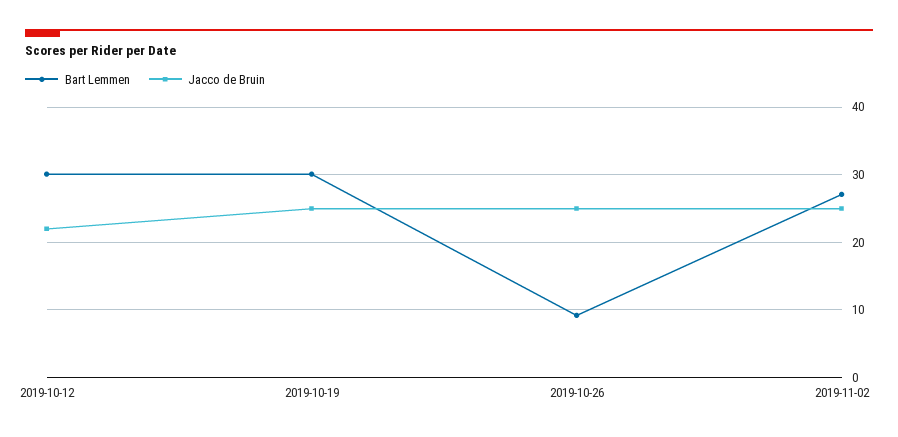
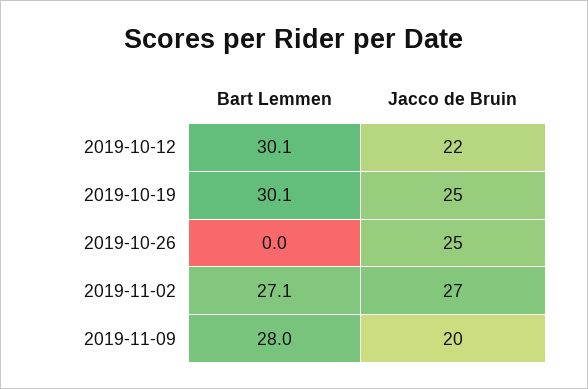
Bart Lemmen, 2019-10-26: 9 -> 0
Jacco de Bruin, 2019-11-02: 25 -> 27
Bart Lemmen, 2019-11-09: none -> 28
Jacco de Bruin, 2019-11-09: none -> 20

